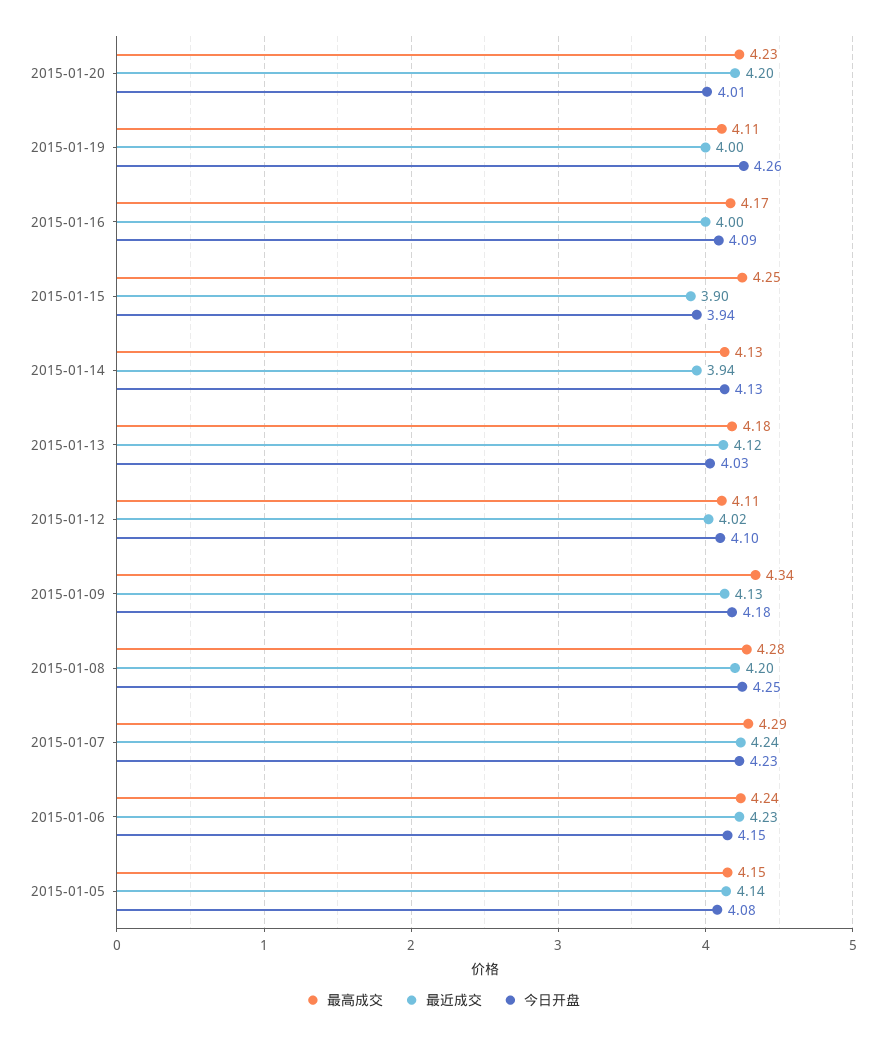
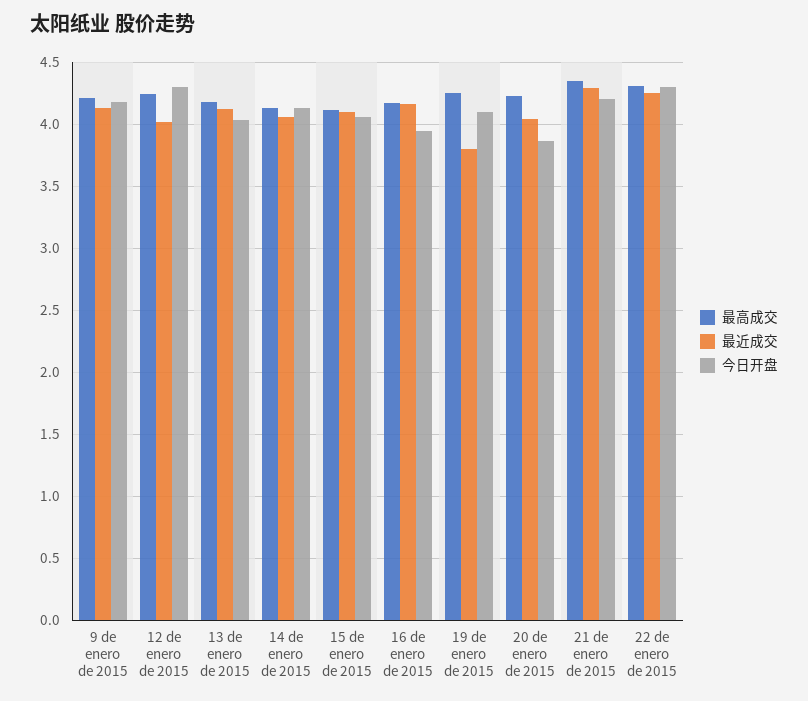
最近成交, 2015-01-20: 4.2 -> 4.05
今日开盘, 2015-01-20: 4.01 -> 3.85
最高成交, 2015-01-19: 4.11 -> 4.25
最近成交, 2015-01-19: 4 -> 3.8
今日开盘, 2015-01-19: 4.26 -> 4.1
最近成交, 2015-01-16: 4 -> 4.15
今日开盘, 2015-01-16: 4.09 -> 3.95
最高成交, 2015-01-15: 4.25 -> 4.1
最近成交, 2015-01-15: 3.9 -> 4.1
今日开盘, 2015-01-15: 3.94 -> 4.05
最近成交, 2015-01-14: 3.94 -> 4.05
最高成交, 2015-01-12: 4.11 -> 4.25
今日开盘, 2015-01-12: 4.1 -> 4.3
最高成交, 2015-01-09: 4.34 -> 4.2
最高成交, 2015-01-08: 4.28 -> none
最近成交, 2015-01-08: 4.2 -> none
今日开盘, 2015-01-08: 4.25 -> none
最高成交, 2015-01-07: 4.29 -> none
最近成交, 2015-01-07: 4.24 -> none
今日开盘, 2015-01-07: 4.23 -> none
最高成交, 2015-01-06: 4.24 -> none
最近成交, 2015-01-06: 4.23 -> none
今日开盘, 2015-01-06: 4.15 -> none
最高成交, 2015-01-05: 4.15 -> none
最近成交, 2015-01-05: 4.14 -> none
今日开盘, 2015-01-05: 4.08 -> none
最高成交, 21 de enero de 2015: none -> 4.35
最近成交, 21 de enero de 2015: none -> 4.3
今日开盘, 21 de enero de 2015: none -> 4.2
最高成交, 22 de enero de 2015: none -> 4.3
最近成交, 22 de enero de 2015: none -> 4.25
今日开盘, 22 de enero de 2015: none -> 4.3

